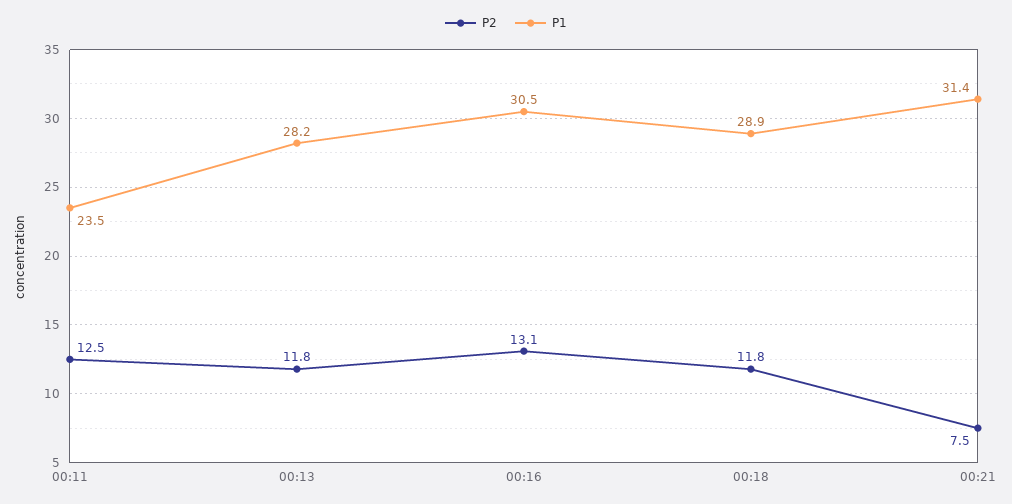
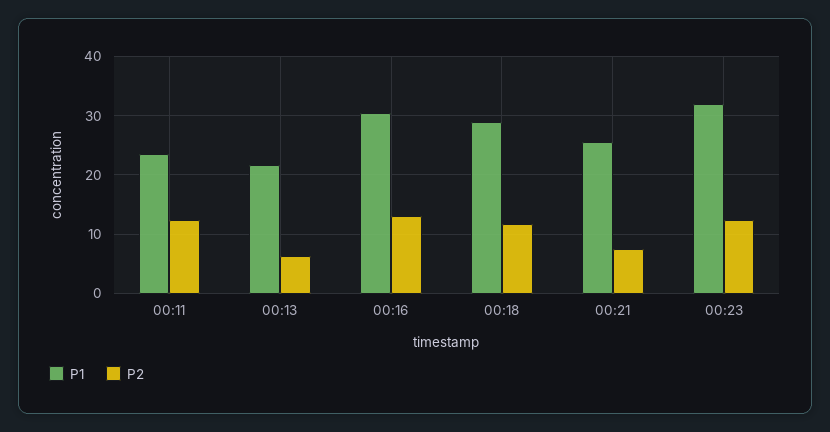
P2, 00:13: 11.8 -> 6
P1, 00:13: 28.2 -> 22
P1, 00:21: 31.4 -> 26
P1, 00:23: none -> 32
P2, 00:23: none -> 12

